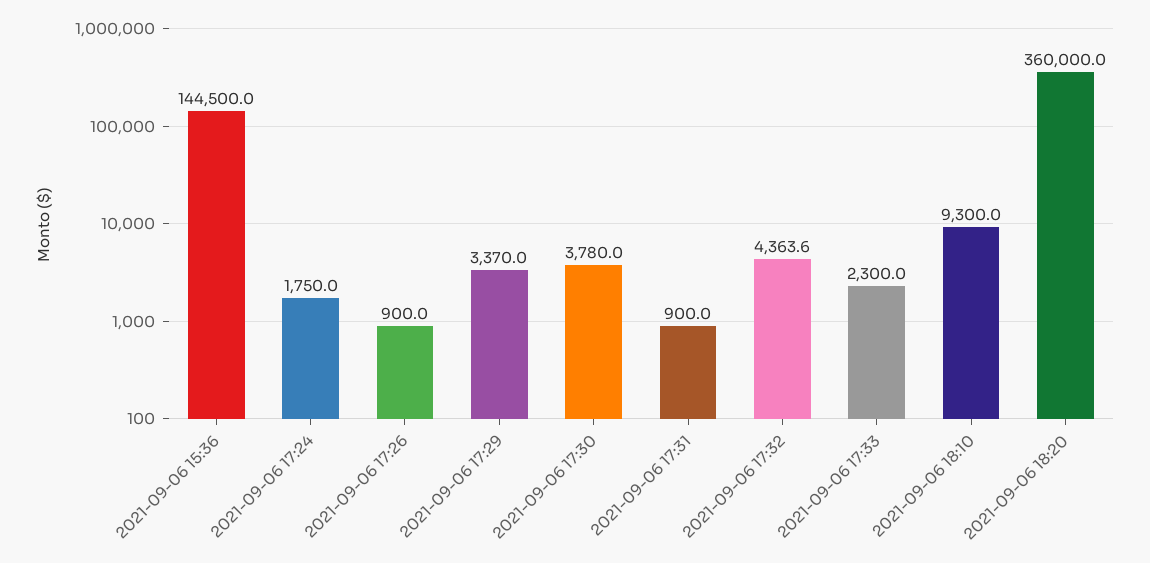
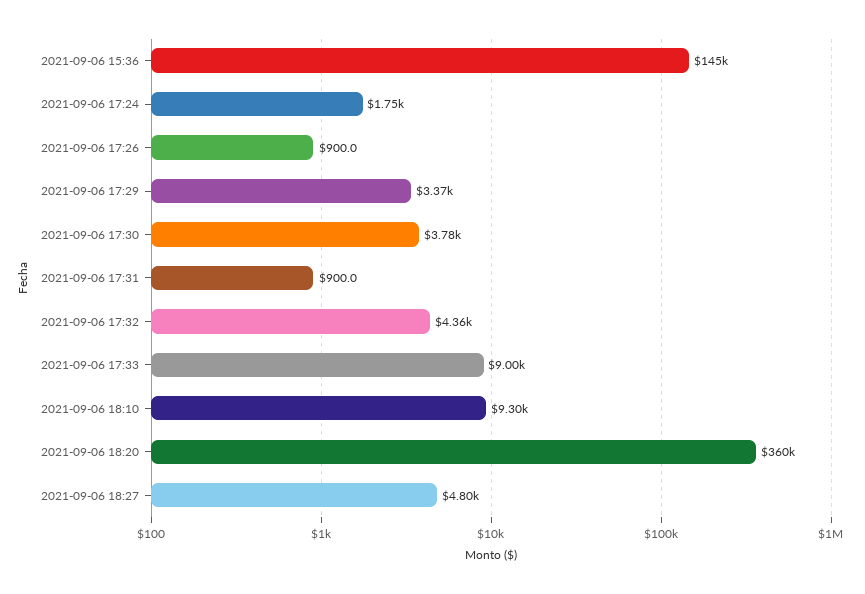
2021-09-06 17:33: 2300 -> 9000
2021-09-06 18:27: none -> 4800

